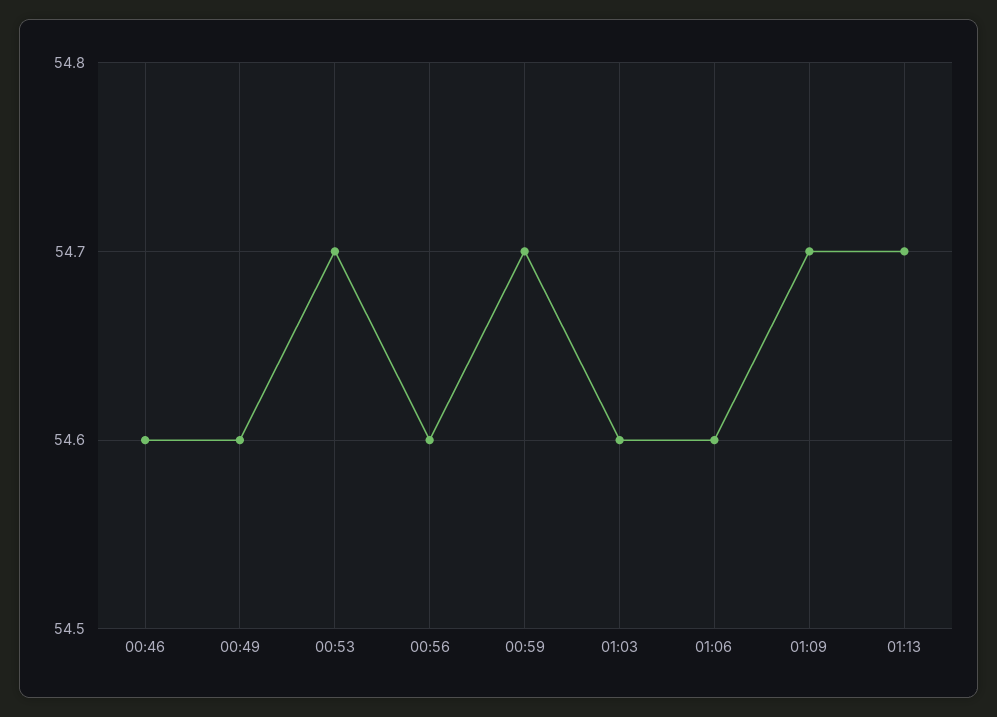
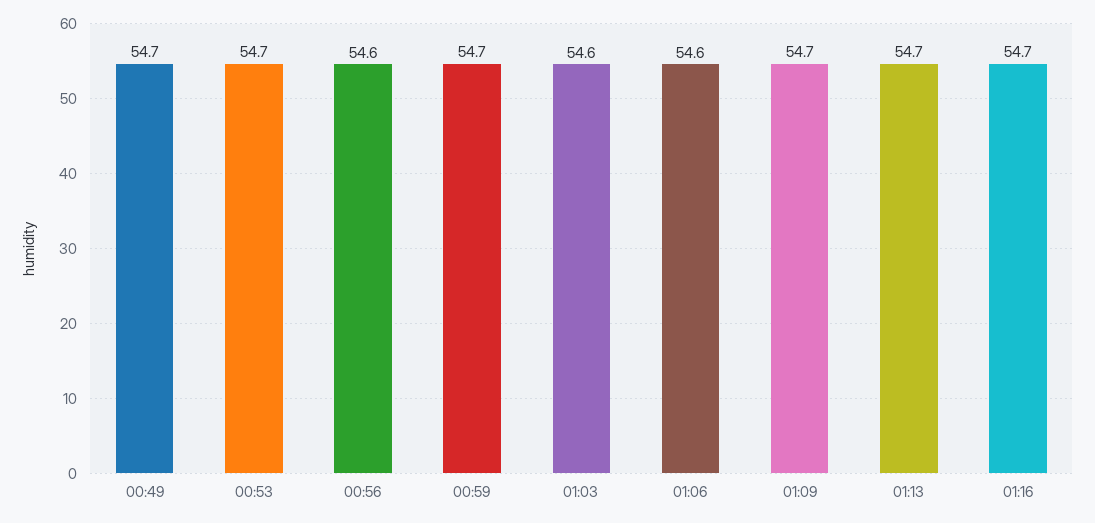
00:46: 54.6 -> none
00:49: 54.6 -> 54.7
01:16: none -> 54.7

